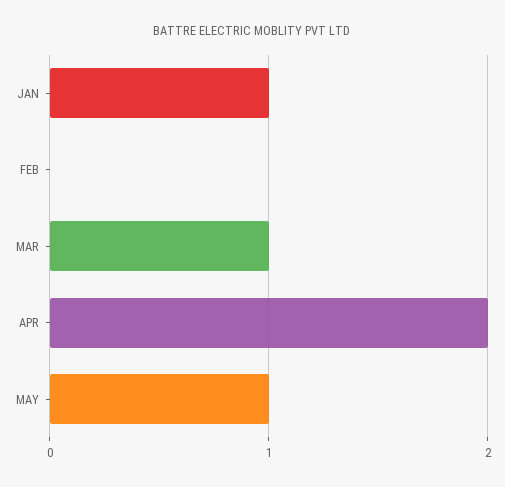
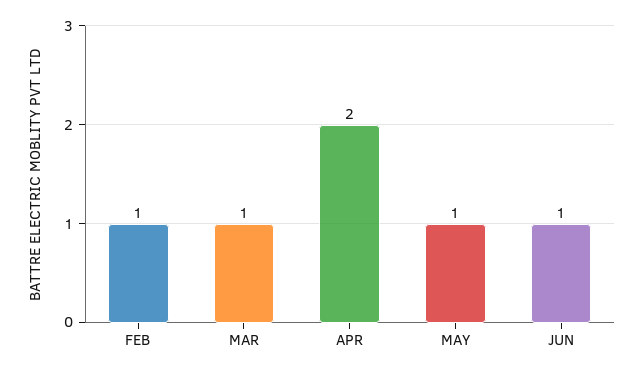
JAN: 1 -> none
FEB: 0 -> 1
JUN: none -> 1

